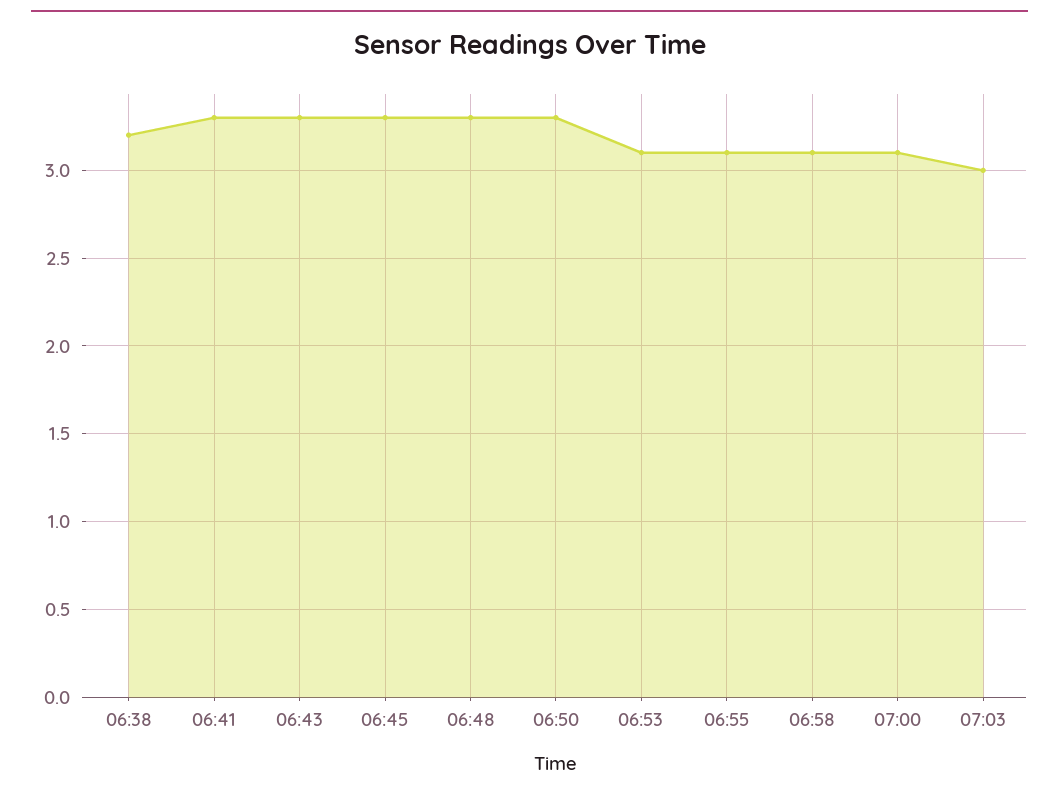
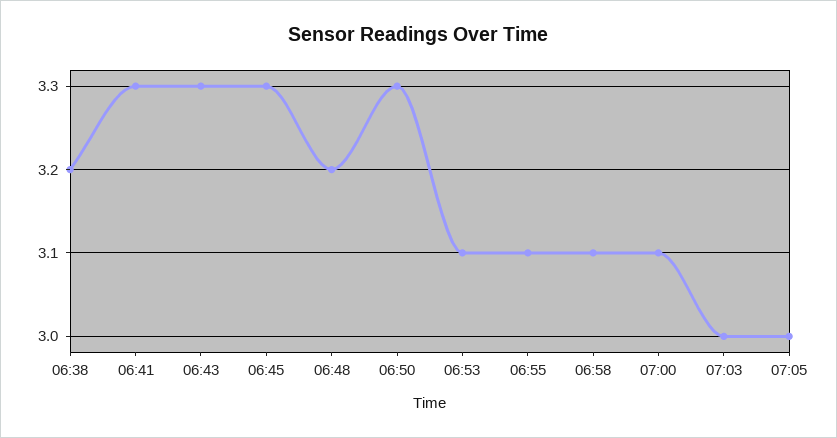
06:48: 3.3 -> 3.2
07:05: none -> 3

